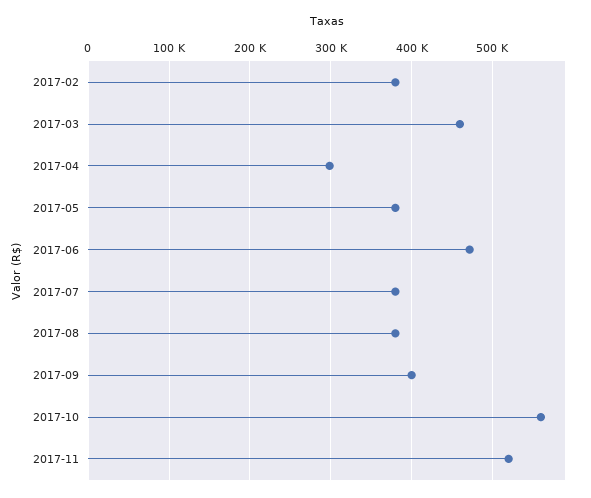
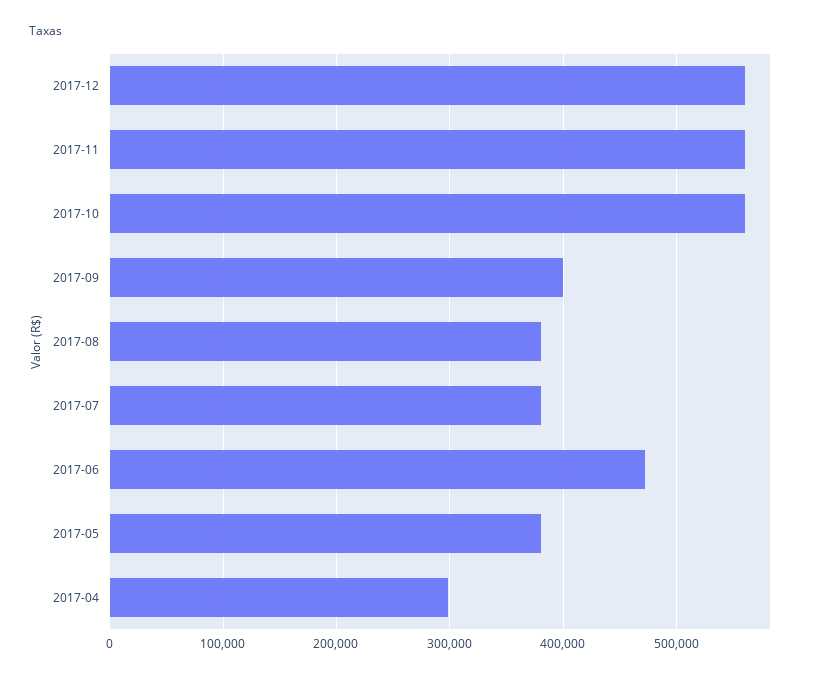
2017-02: 380000 -> none
2017-03: 460000 -> none
2017-11: 520000 -> 560000
2017-12: none -> 560000

